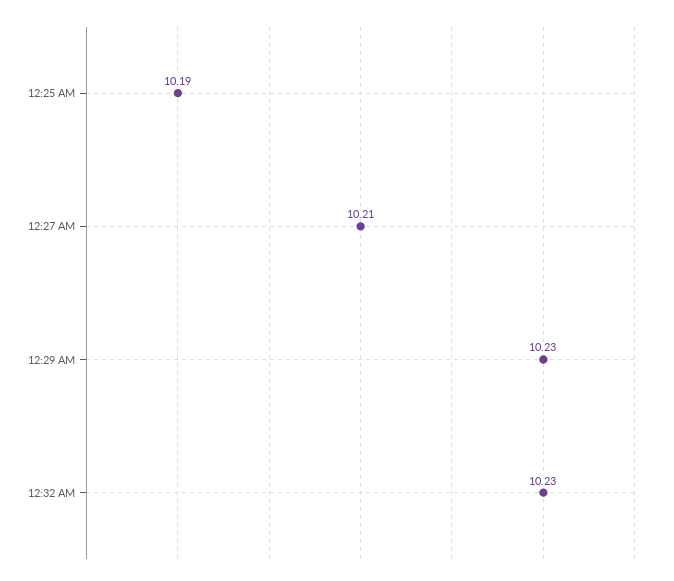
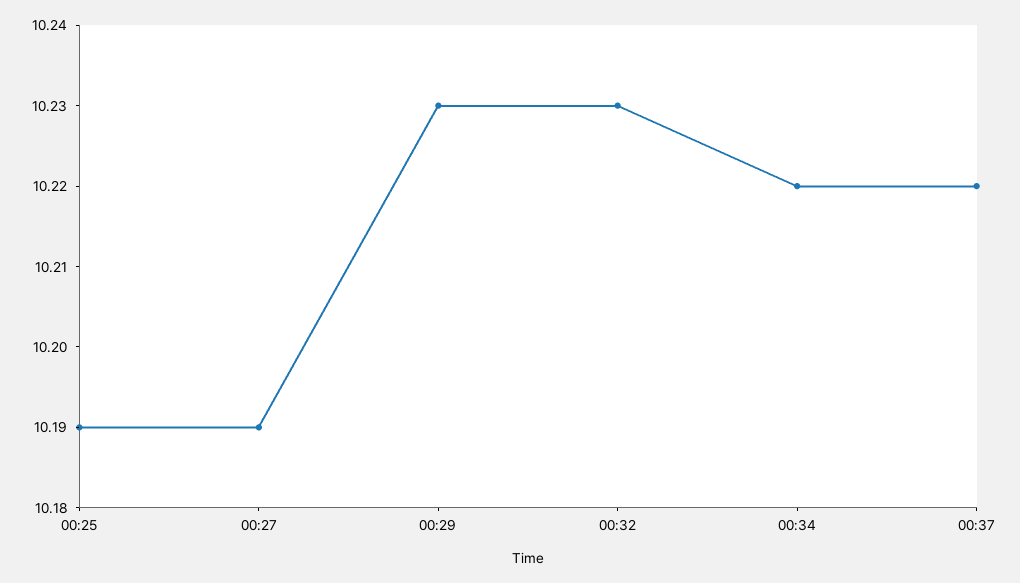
12:27 AM: 10.21 -> 10.19
00:34: none -> 10.22
00:37: none -> 10.22

